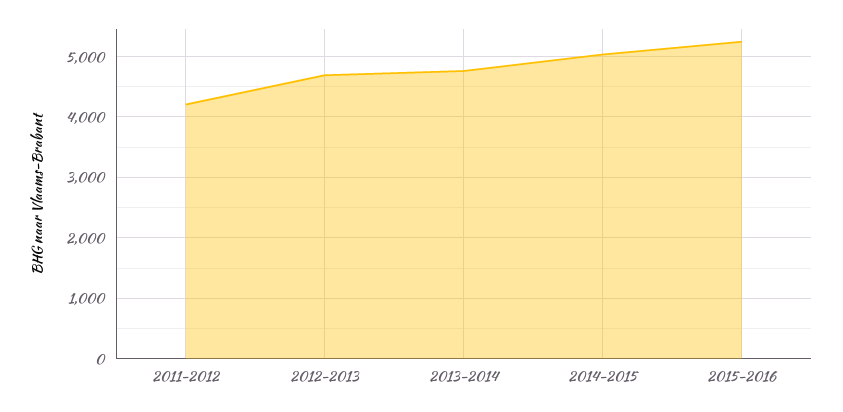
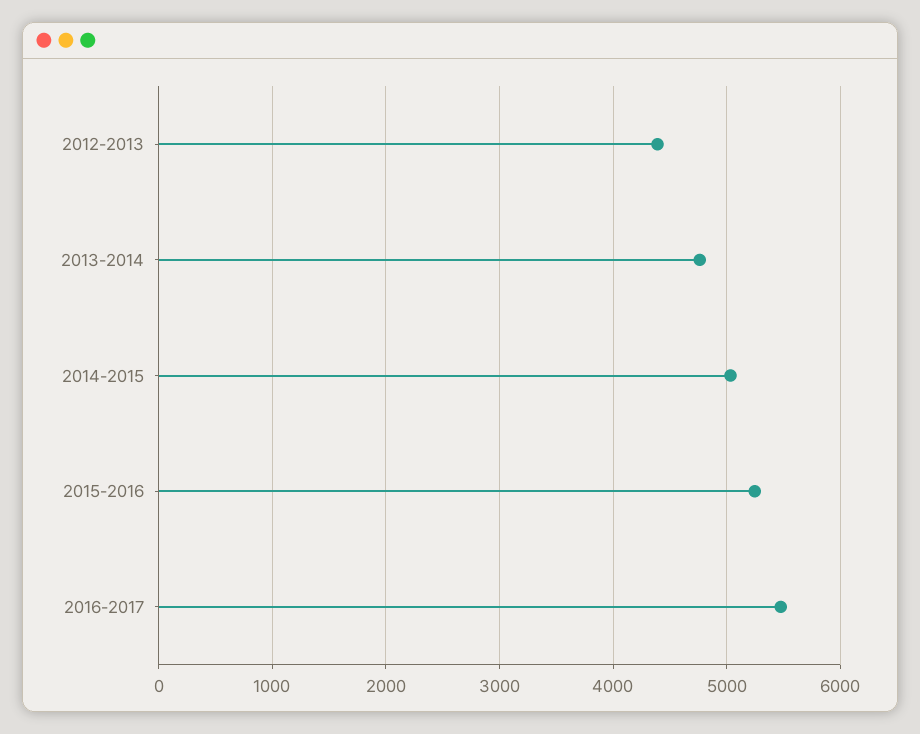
2011-2012: 4200 -> none
2012-2013: 4700 -> 4400
2016-2017: none -> 5500

